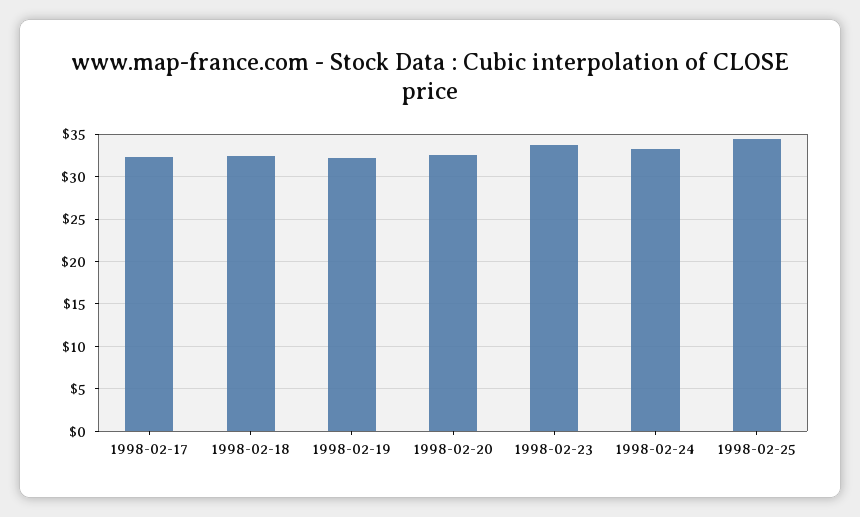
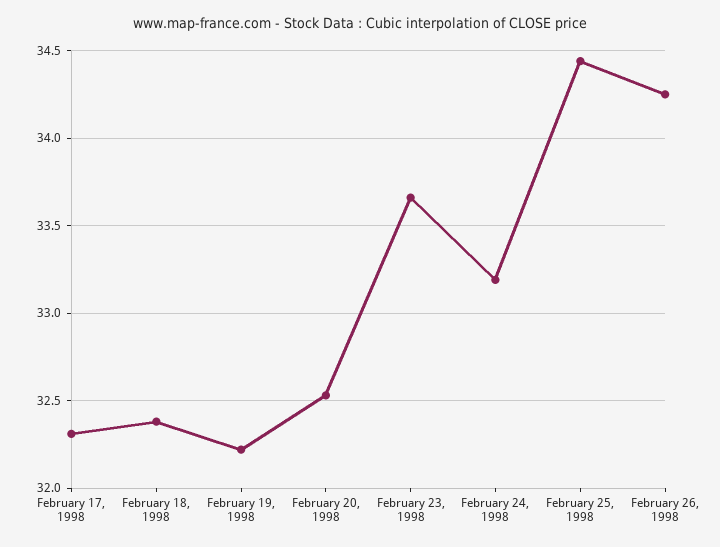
February 26, 1998: none -> 34.25

